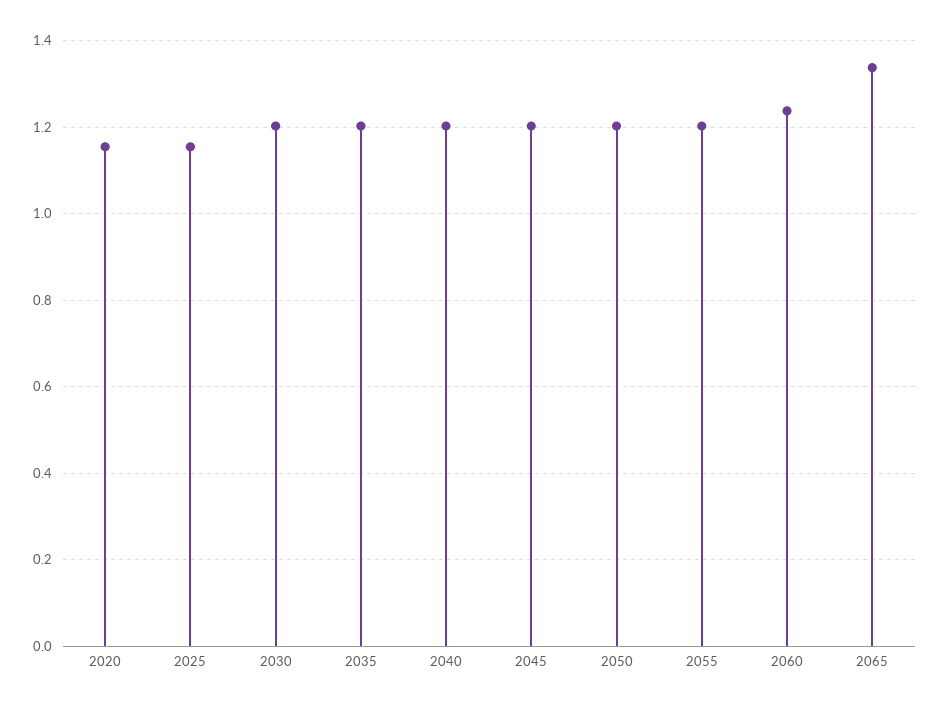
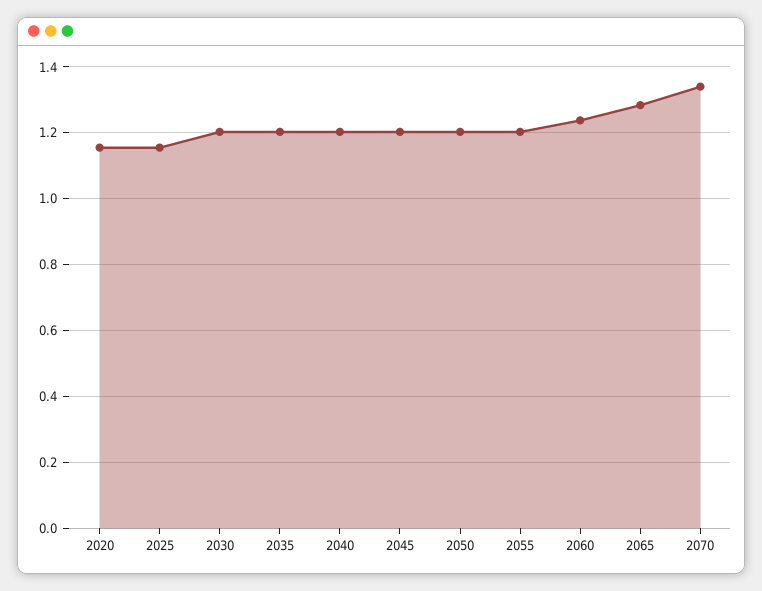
2065: 1.34 -> 1.28
2070: none -> 1.34

